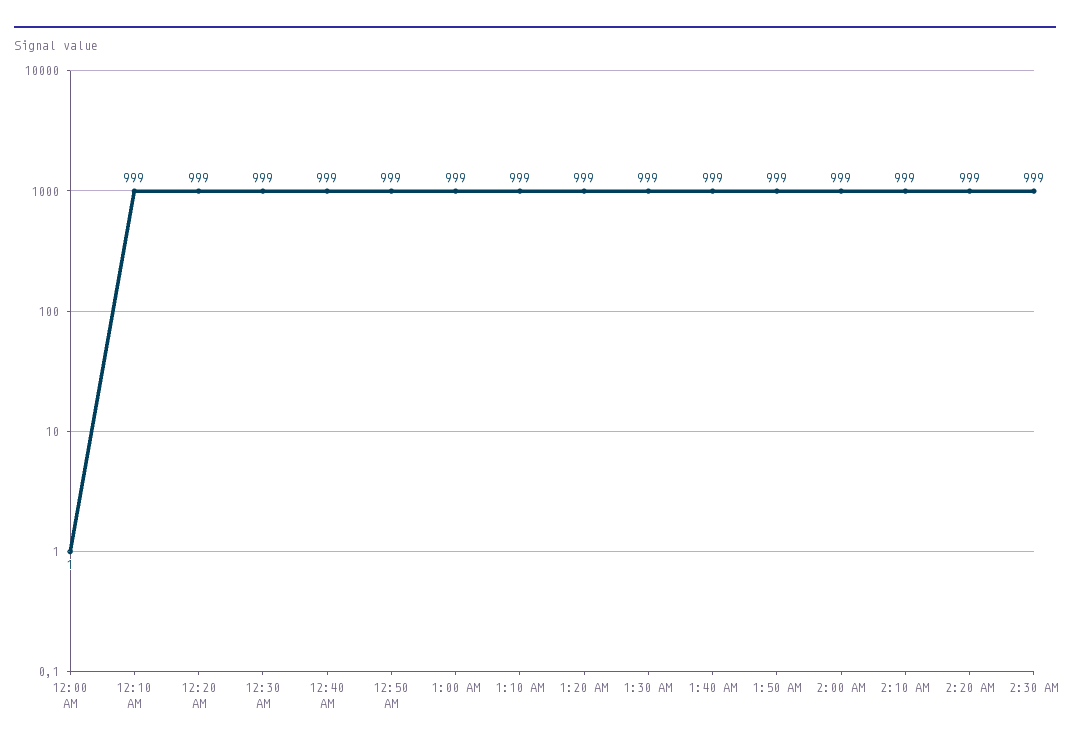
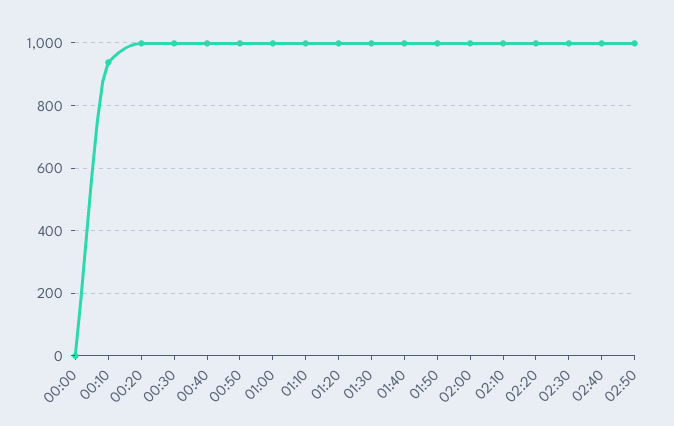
12:10 AM: 999 -> 940
02:40: none -> 1000
02:50: none -> 1000

